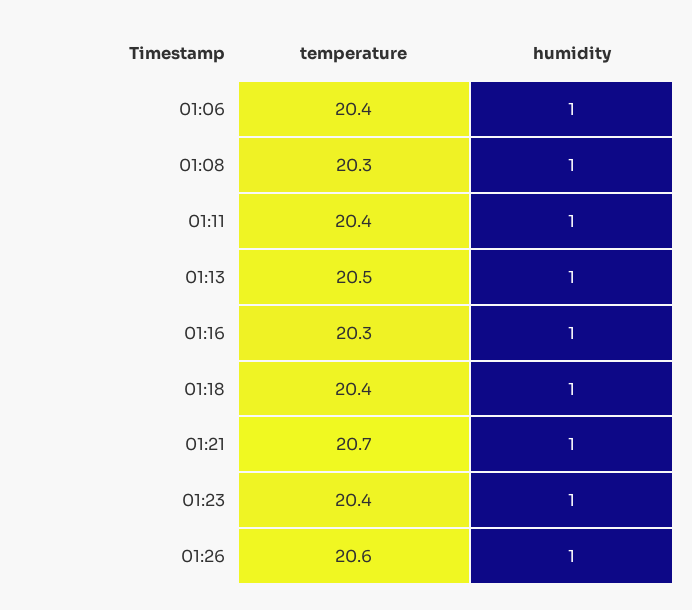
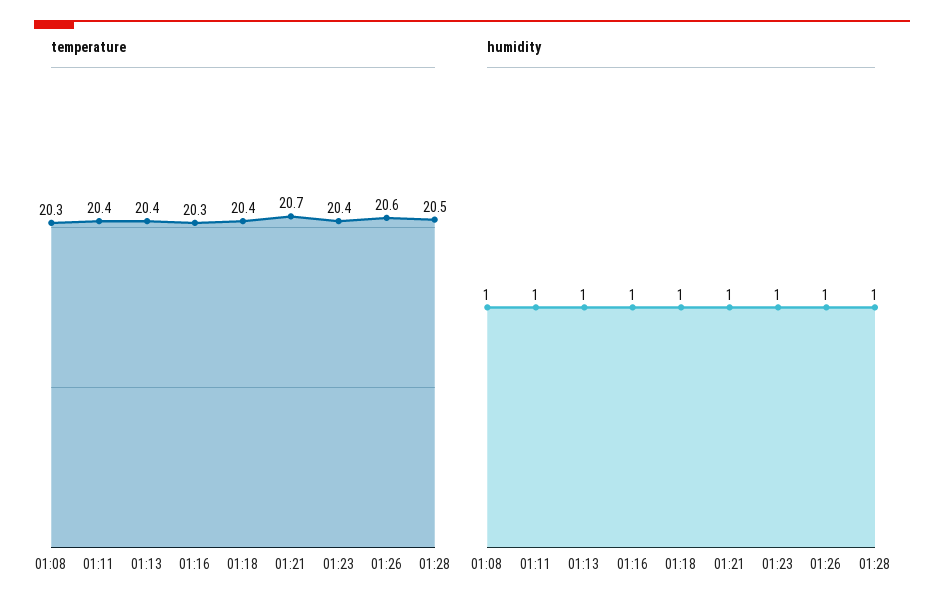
temperature, 01:06: 20.4 -> none
humidity, 01:06: 1 -> none
temperature, 01:13: 20.5 -> 20.4
temperature, 01:28: none -> 20.5
humidity, 01:28: none -> 1

